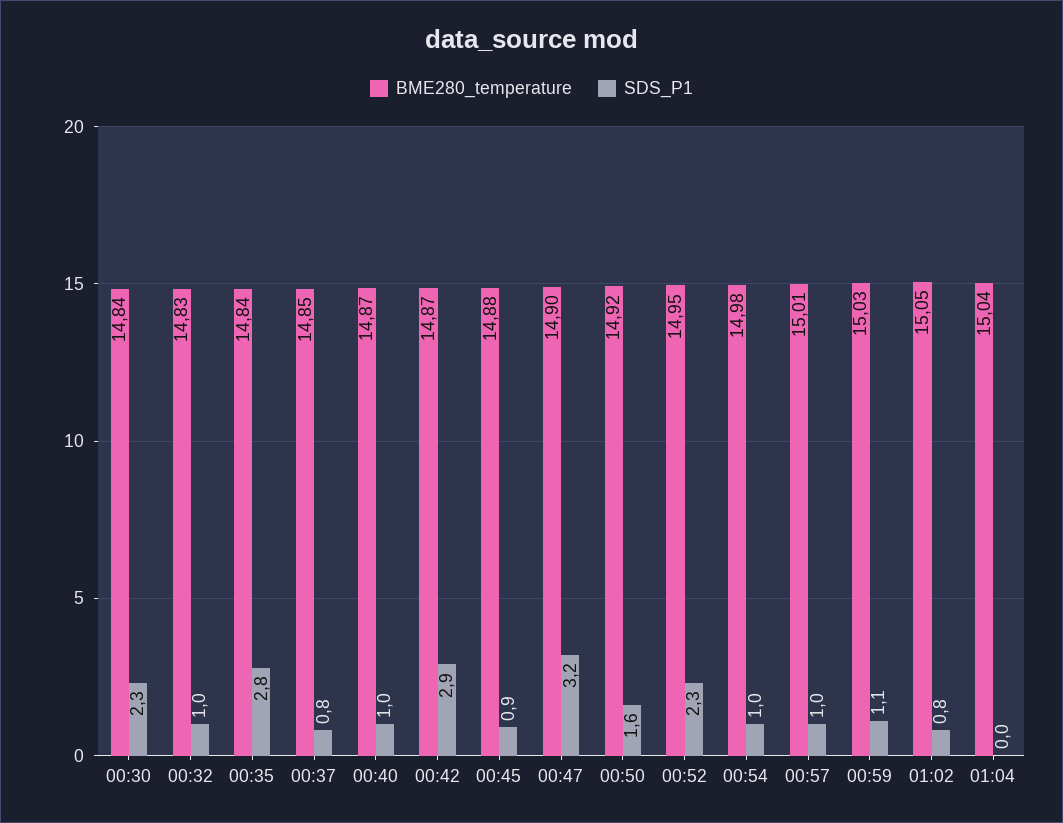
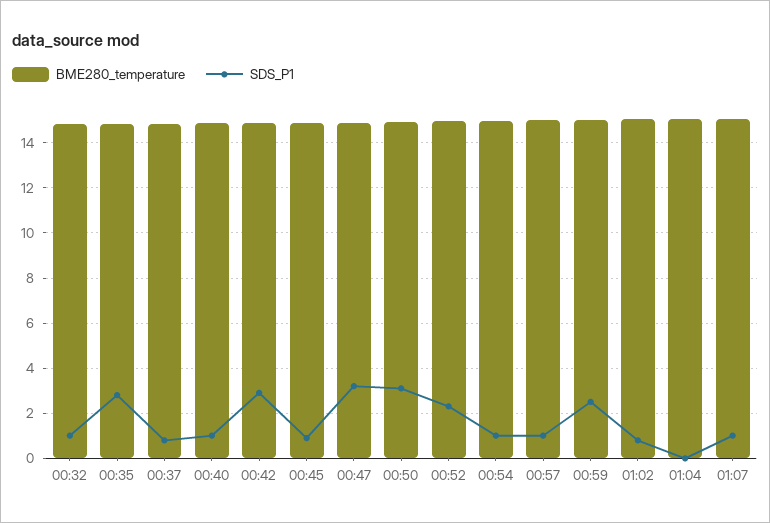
BME280_temperature, 00:30: 14.84 -> none
SDS_P1, 00:30: 2.3 -> none
SDS_P1, 00:50: 1.6 -> 3
SDS_P1, 00:59: 1.1 -> 2.5
BME280_temperature, 01:07: none -> 15
SDS_P1, 01:07: none -> 1

